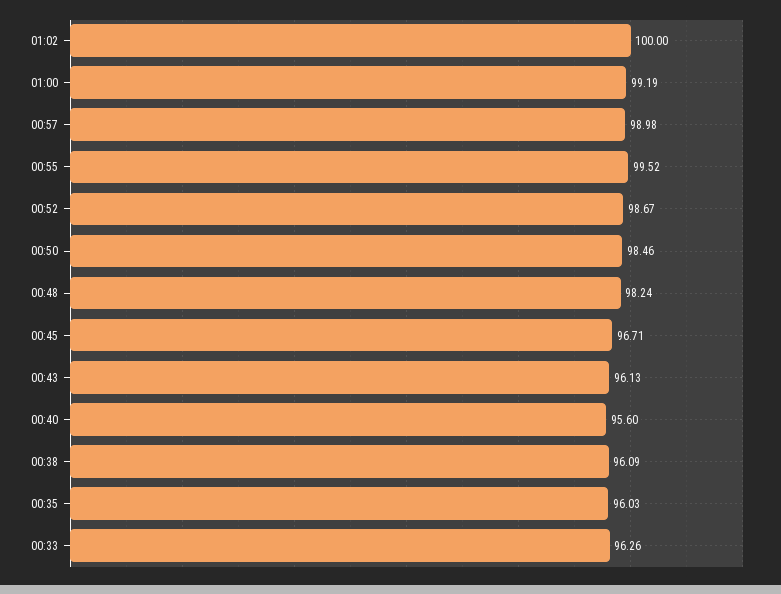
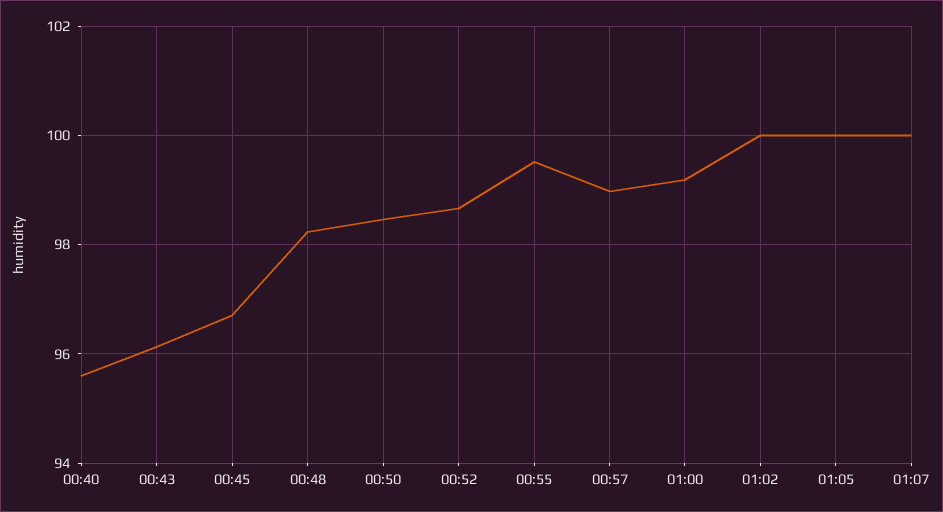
00:38: 96.09 -> none
00:35: 96.03 -> none
00:33: 96.26 -> none
01:05: none -> 100
01:07: none -> 100

